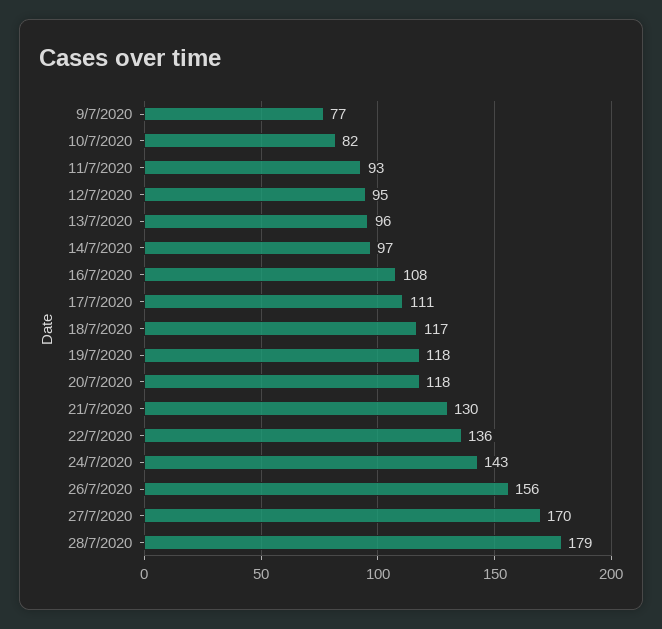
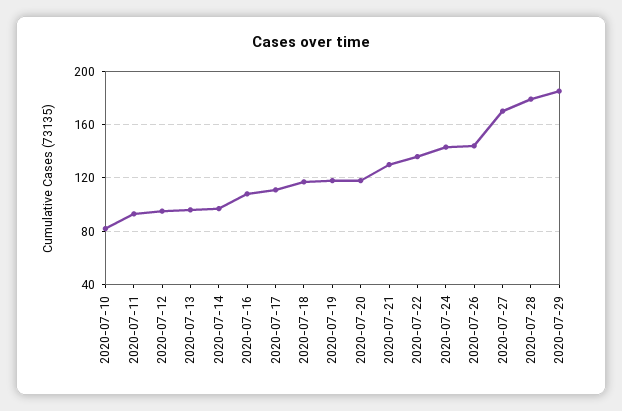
9/7/2020: 77 -> none
26/7/2020: 156 -> 145
2020-07-29: none -> 185

